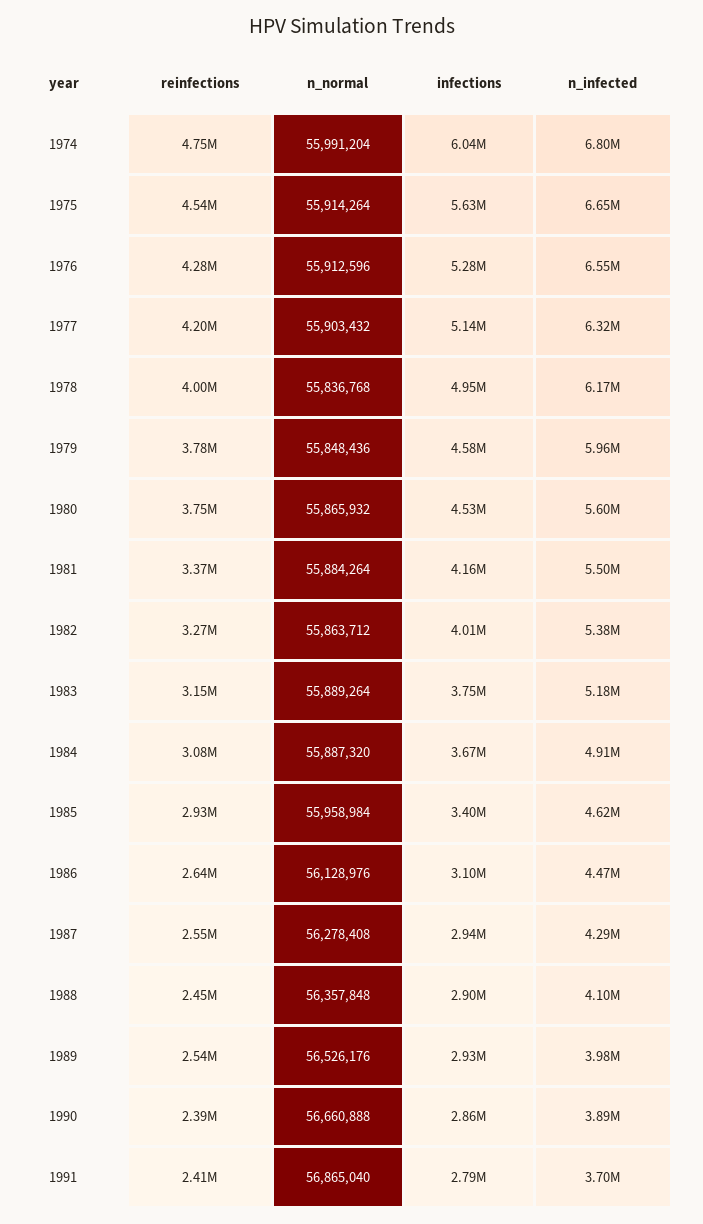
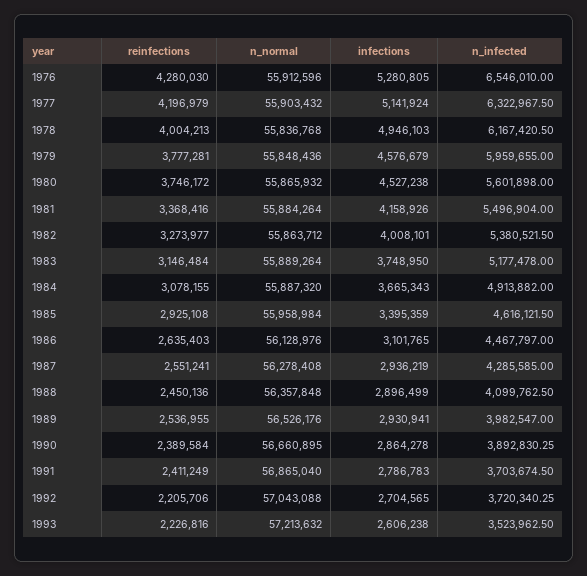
reinfections, 1974: 4750000 -> none
n_normal, 1974: 55991204 -> none
infections, 1974: 6040000 -> none
n_infected, 1974: 6800000 -> none
reinfections, 1975: 4540000 -> none
n_normal, 1975: 55914264 -> none
infections, 1975: 5630000 -> none
n_infected, 1975: 6650000 -> none
n_normal, 1990: 56660888 -> 56660895
reinfections, 1992: none -> 2205706
n_normal, 1992: none -> 57043088
infections, 1992: none -> 2704565
n_infected, 1992: none -> 3720340.25
reinfections, 1993: none -> 2226816
n_normal, 1993: none -> 57213632
infections, 1993: none -> 2606238
n_infected, 1993: none -> 3523962.5

